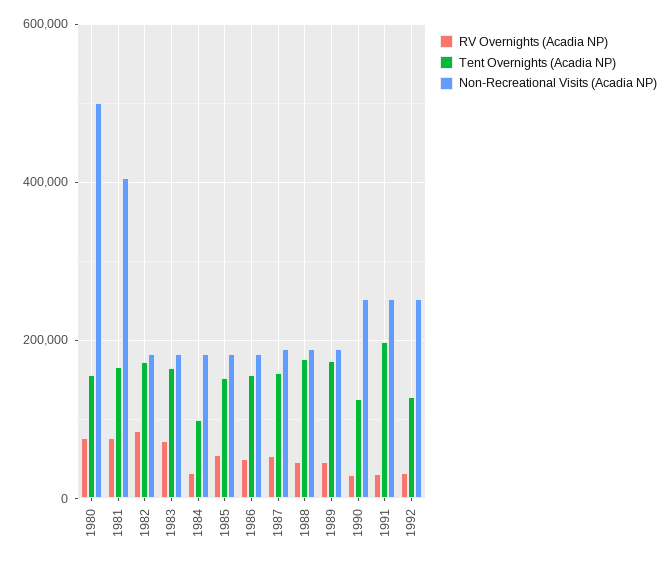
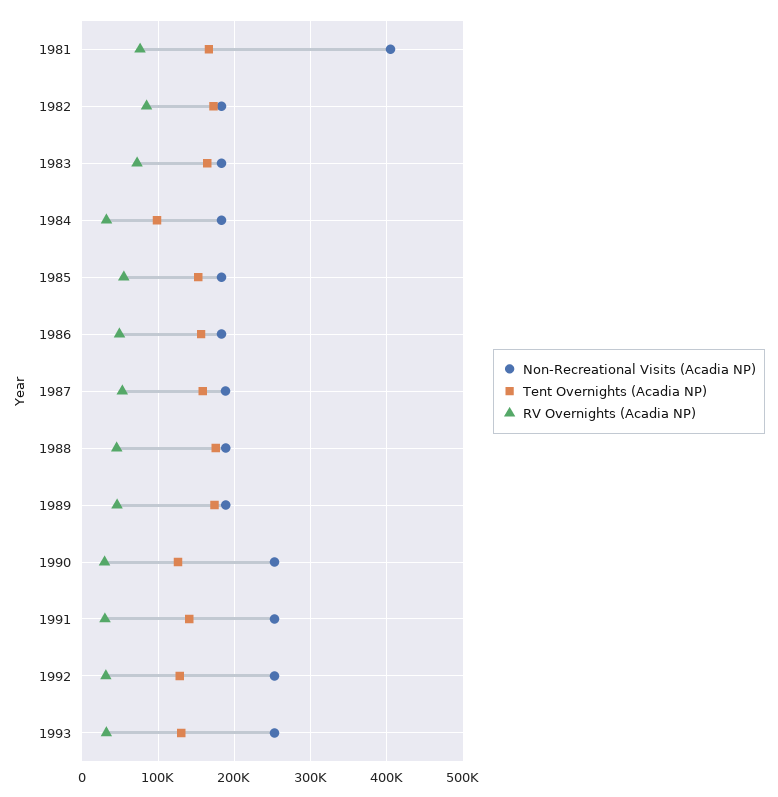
RV Overnights (Acadia NP), 1980: 80000 -> none
Tent Overnights (Acadia NP), 1980: 160000 -> none
Non-Recreational Visits (Acadia NP), 1980: 500000 -> none
Tent Overnights (Acadia NP), 1991: 200000 -> 140000
Non-Recreational Visits (Acadia NP), 1993: none -> 250000
Tent Overnights (Acadia NP), 1993: none -> 130000
RV Overnights (Acadia NP), 1993: none -> 30000

